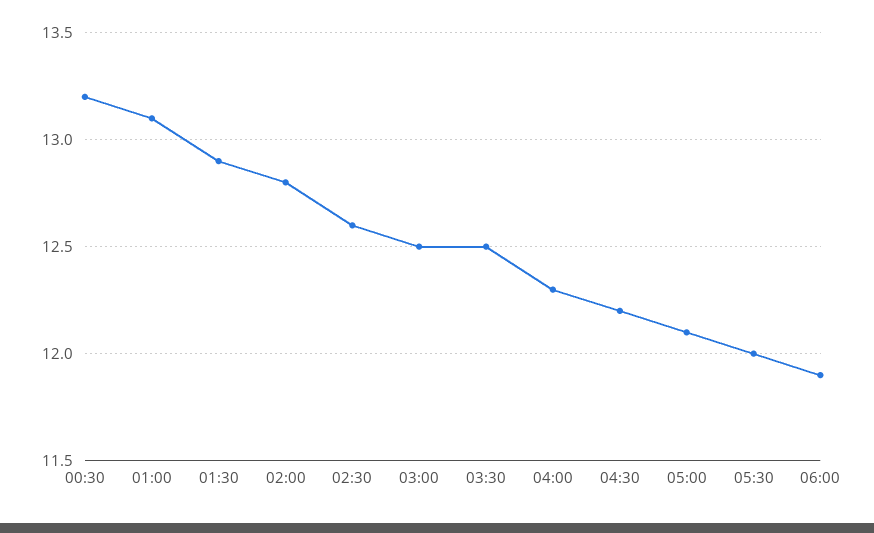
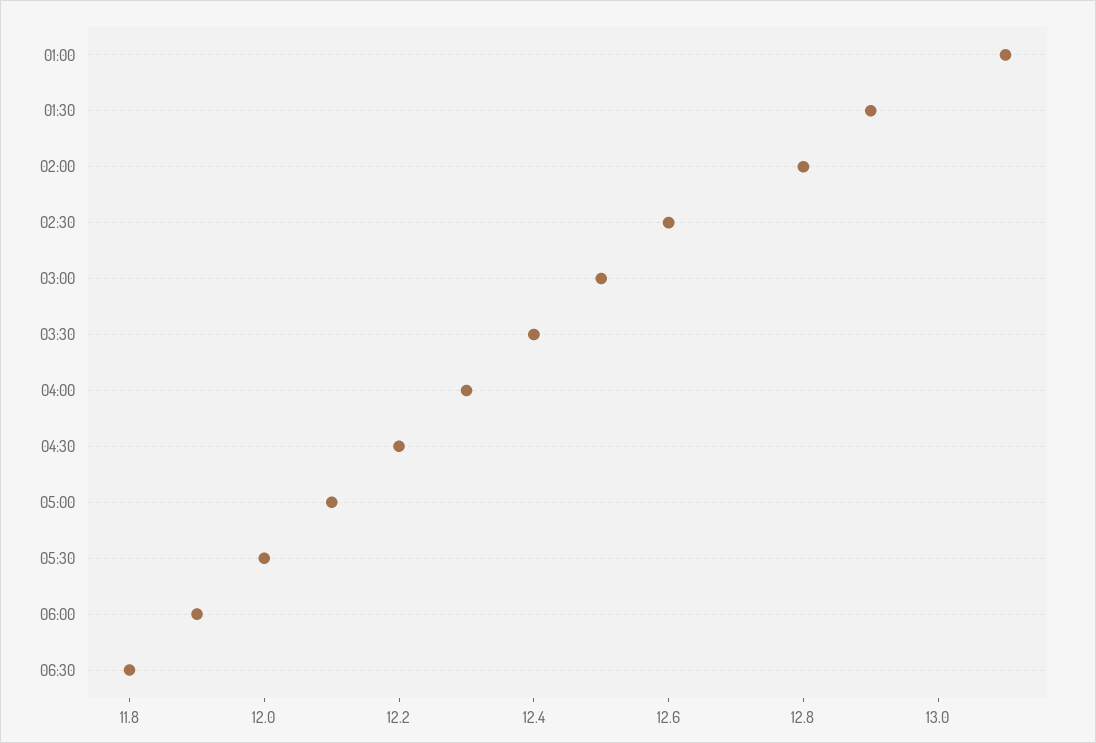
00:30: 13.2 -> none
03:30: 12.5 -> 12.4
06:30: none -> 11.8

